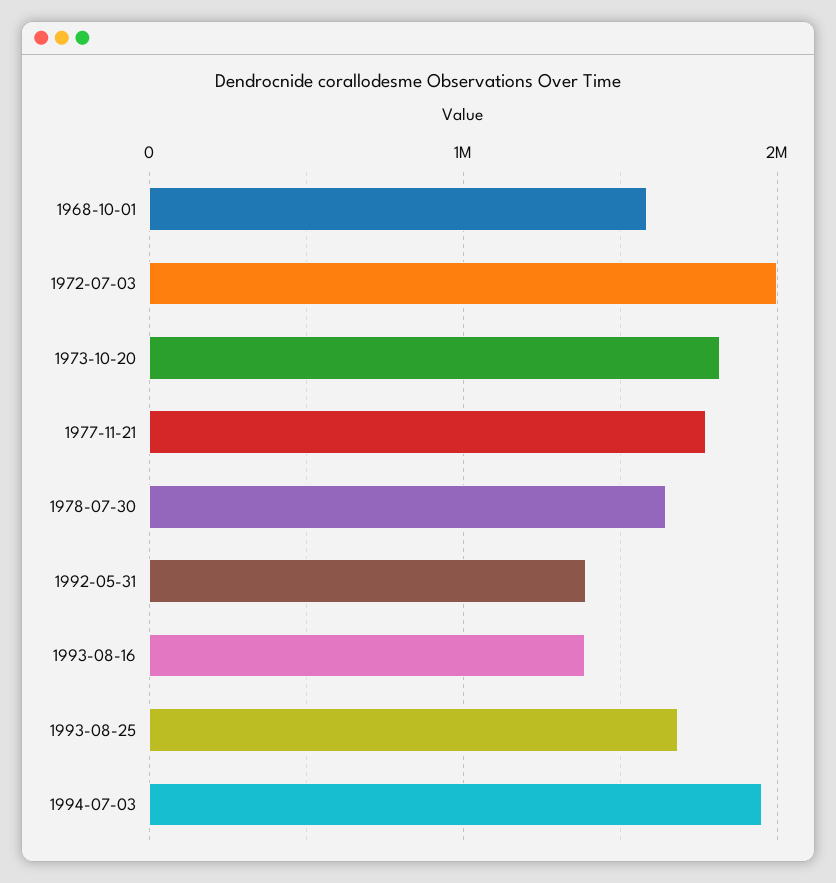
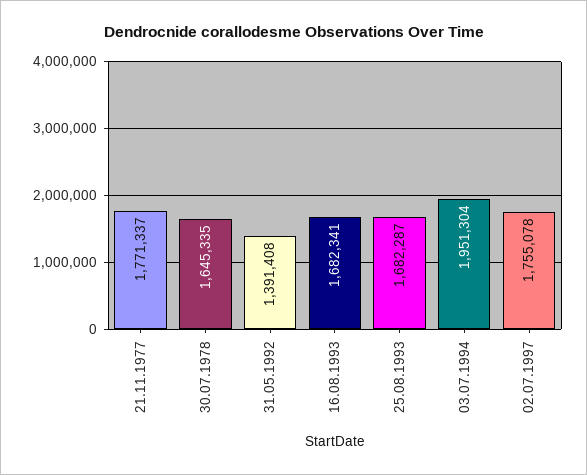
1968-10-01: 1600000 -> none
1972-07-03: 2000000 -> none
1973-10-20: 1800000 -> none
1993-08-16: 1400000 -> 1682341
02.07.1997: none -> 1755078

